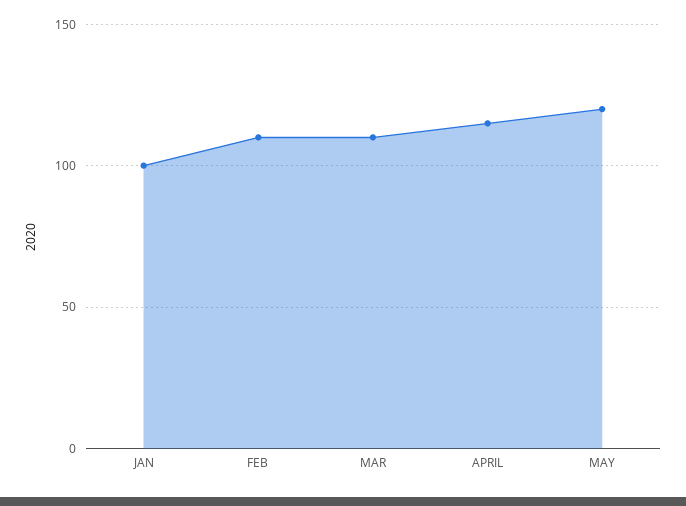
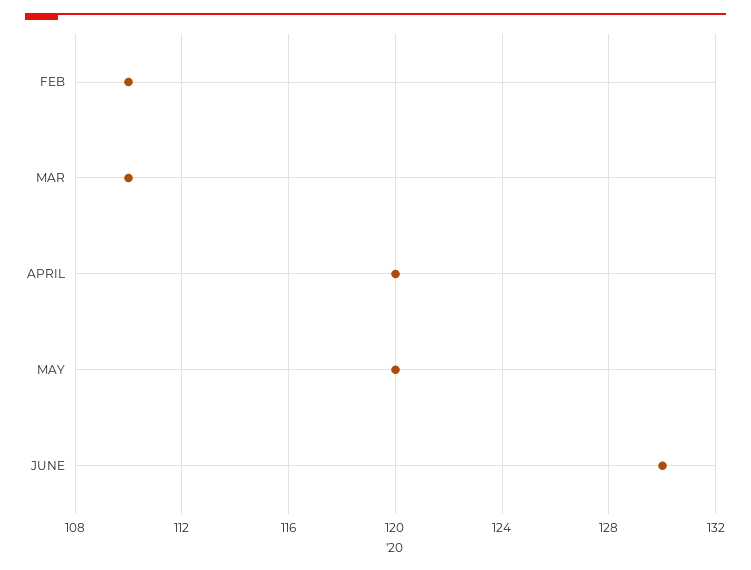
JAN: 100 -> none
APRIL: 115 -> 120
JUNE: none -> 130

